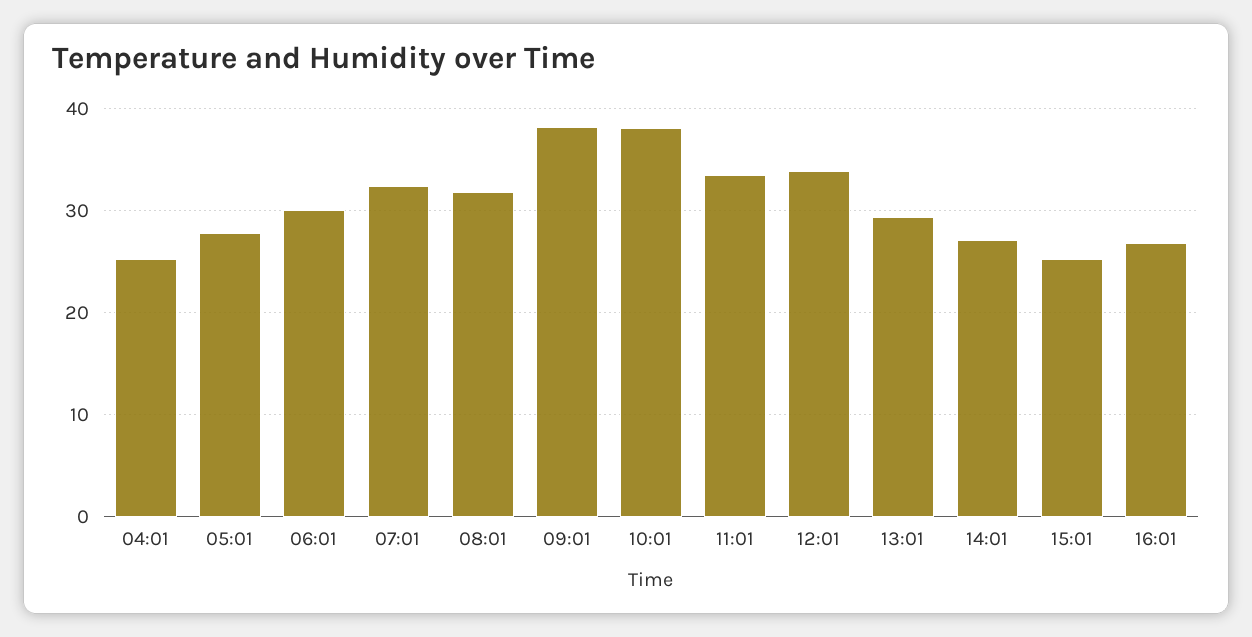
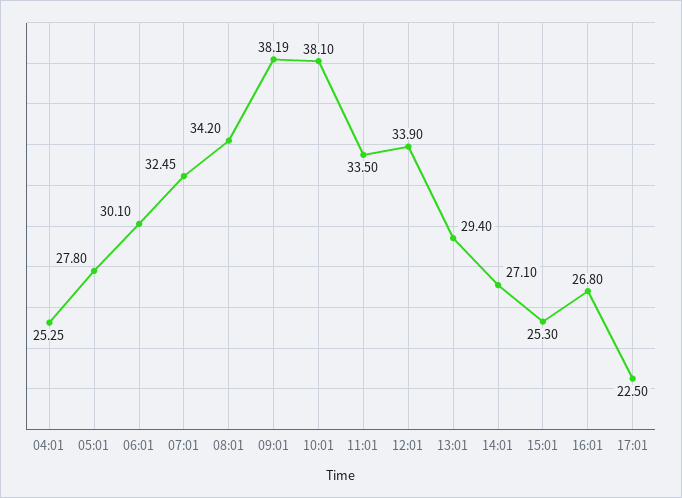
08:01: 32 -> 34.2
17:01: none -> 22.5

